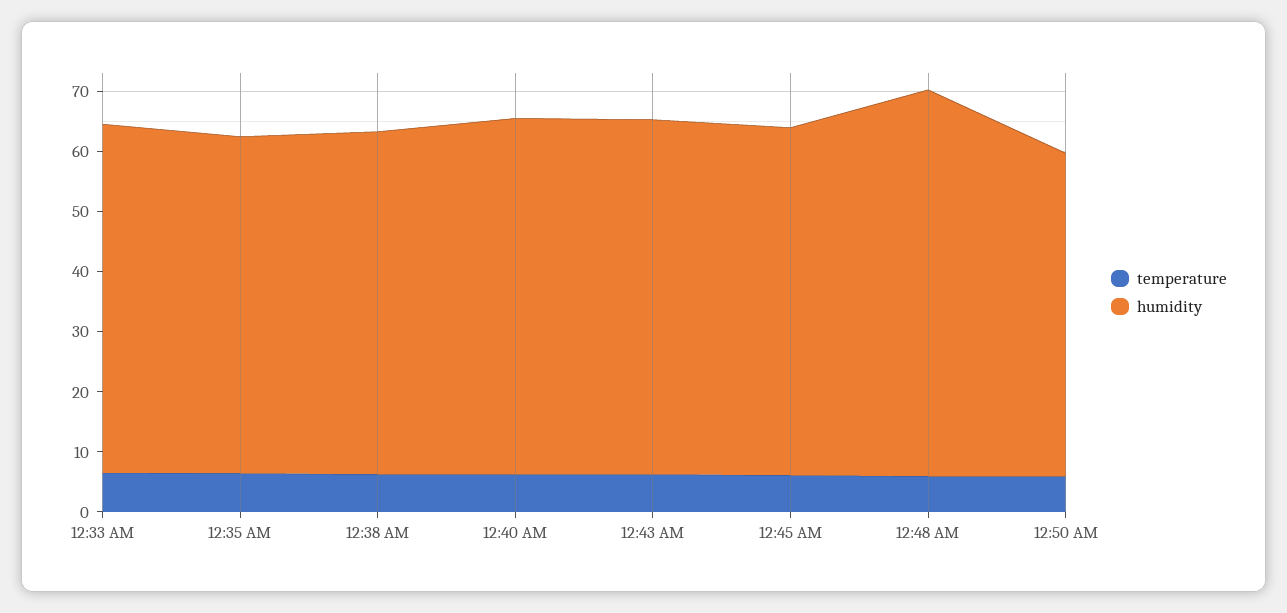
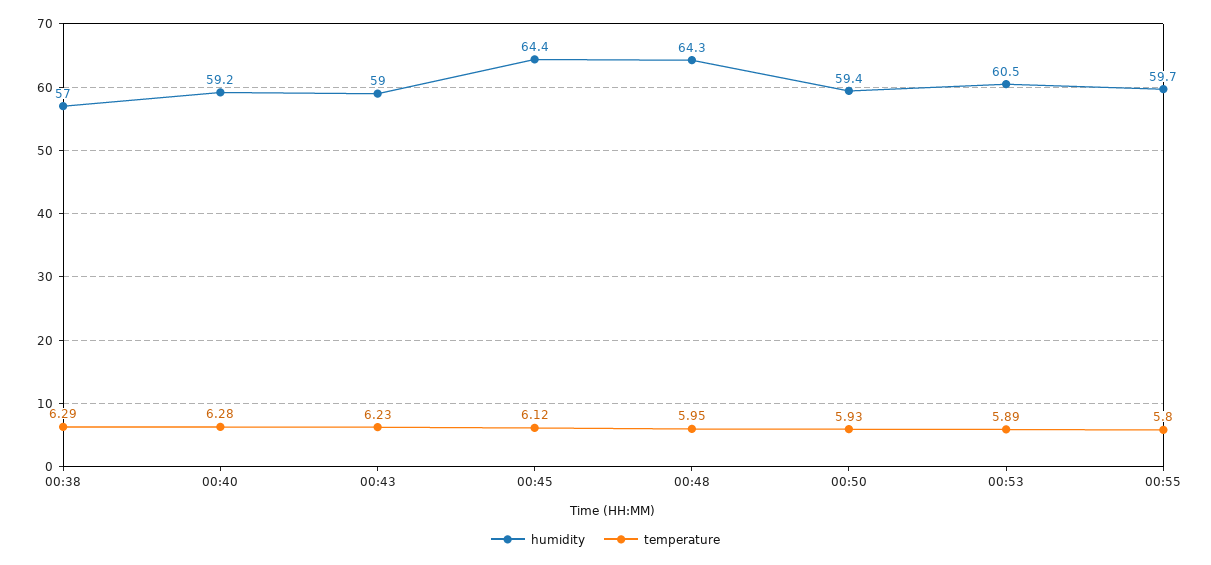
temperature, 12:33 AM: 6 -> none
humidity, 12:33 AM: 58 -> none
temperature, 12:35 AM: 6 -> none
humidity, 12:35 AM: 56 -> none
humidity, 12:45 AM: 58 -> 64.4
humidity, 12:50 AM: 54 -> 59.4
humidity, 00:53: none -> 60.5
temperature, 00:53: none -> 5.89
humidity, 00:55: none -> 59.7
temperature, 00:55: none -> 5.8

